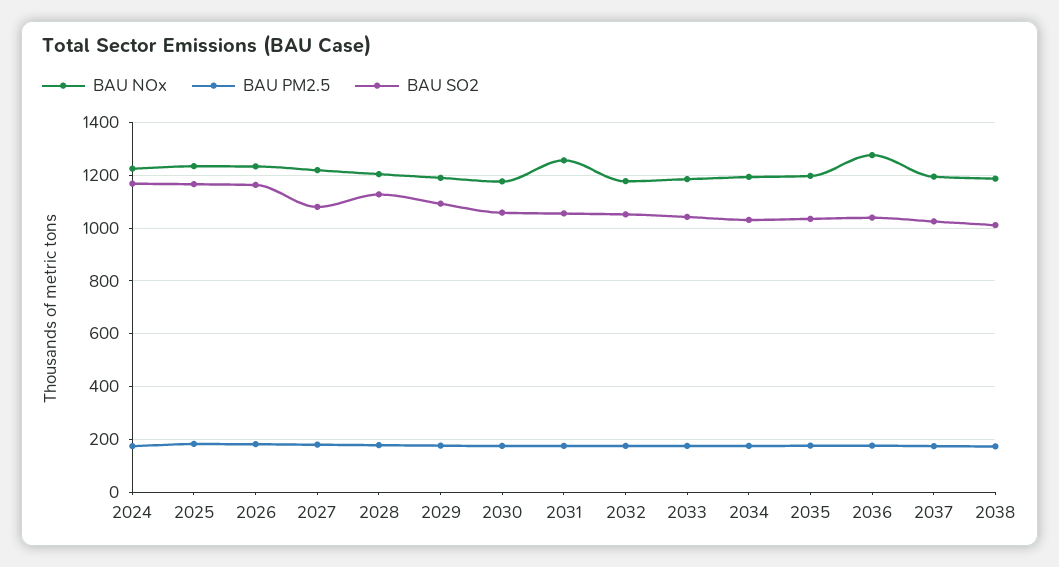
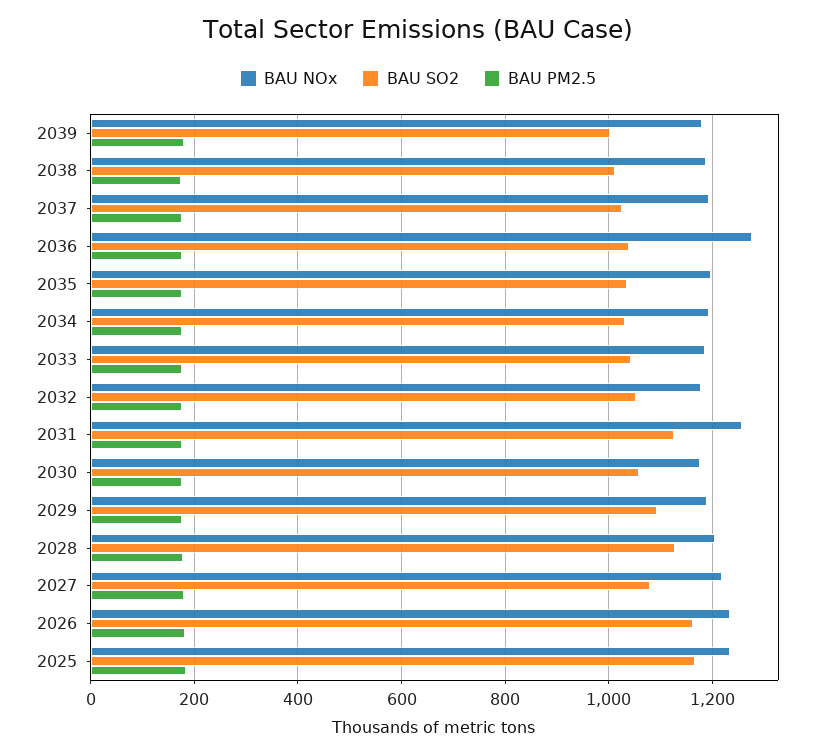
BAU NOx, 2024: 1225 -> none
BAU PM2.5, 2024: 175 -> none
BAU SO2, 2024: 1175 -> none
BAU SO2, 2031: 1050 -> 1120
BAU NOx, 2039: none -> 1180
BAU SO2, 2039: none -> 1000
BAU PM2.5, 2039: none -> 180

